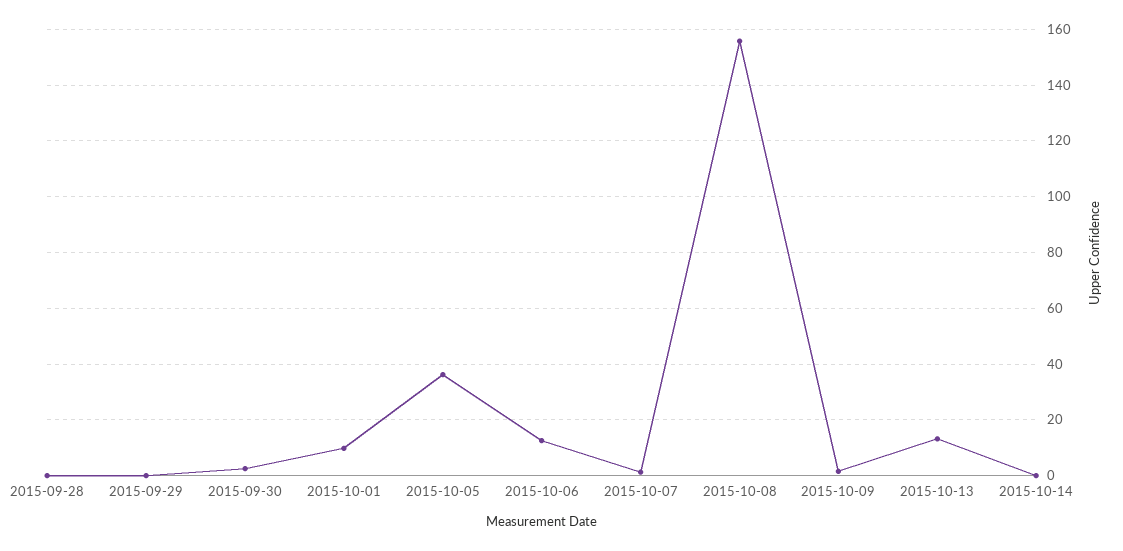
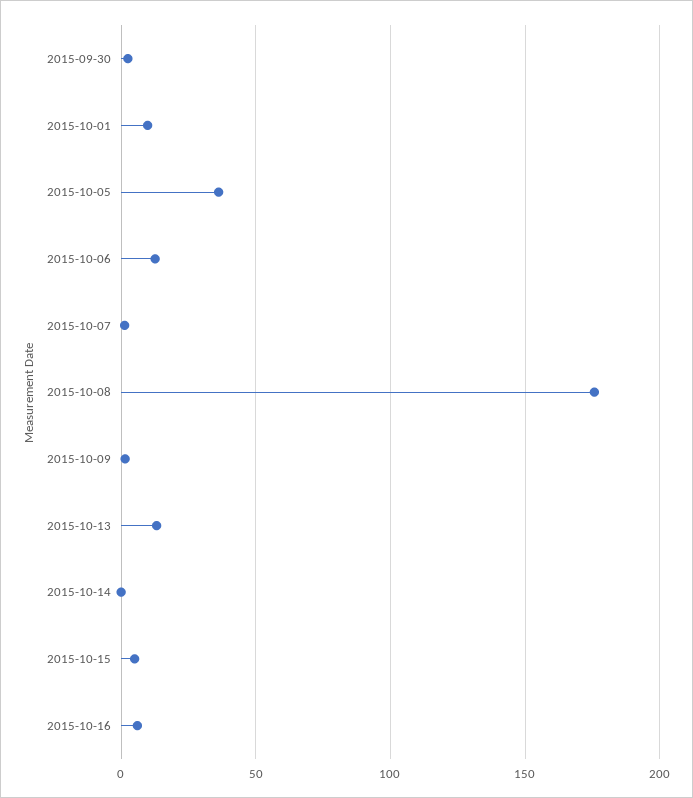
2015-09-28: 0 -> none
2015-09-29: 0 -> none
2015-10-08: 155 -> 175
2015-10-15: none -> 5
2015-10-16: none -> 5

